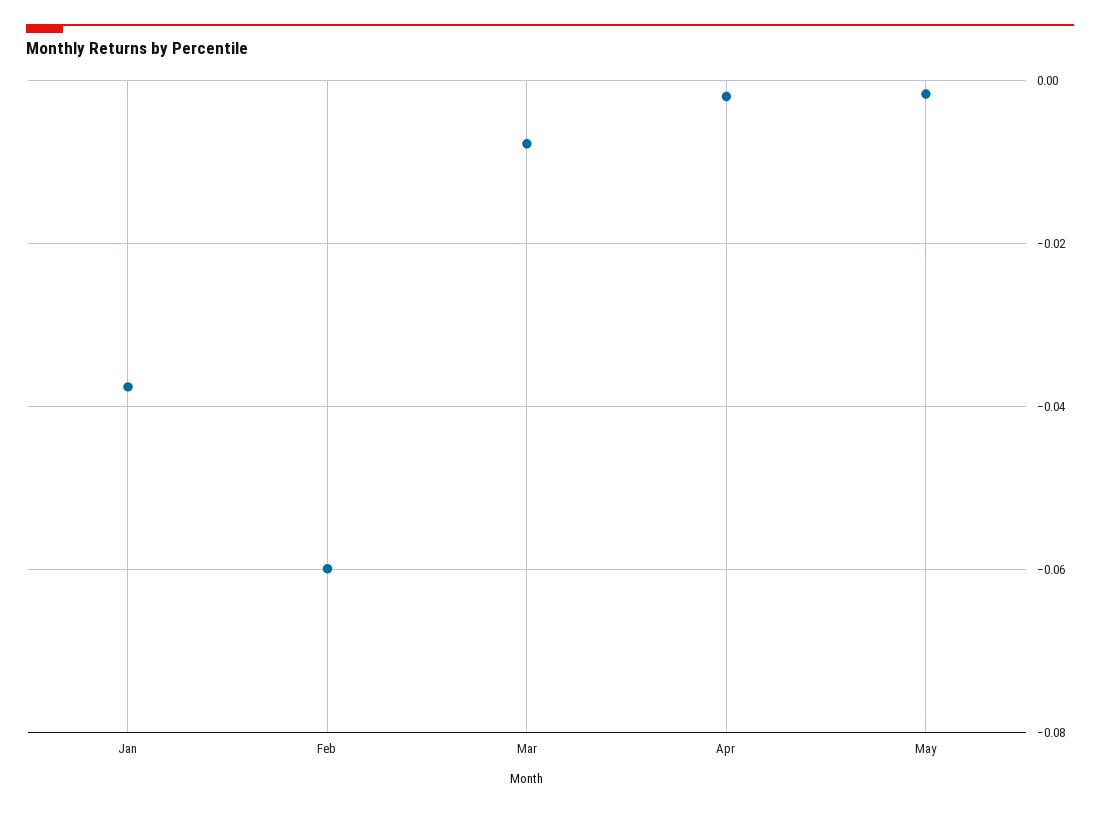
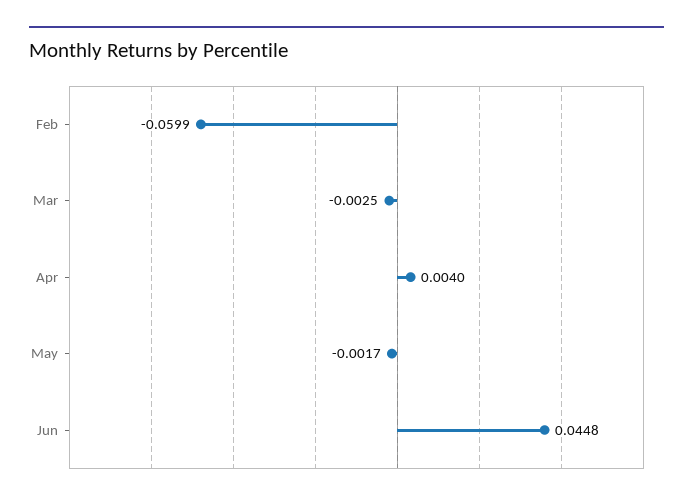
Jan: -0.038 -> none
Mar: -0.008 -> -0.0025
Apr: -0.002 -> 0.004
Jun: none -> 0.0448

